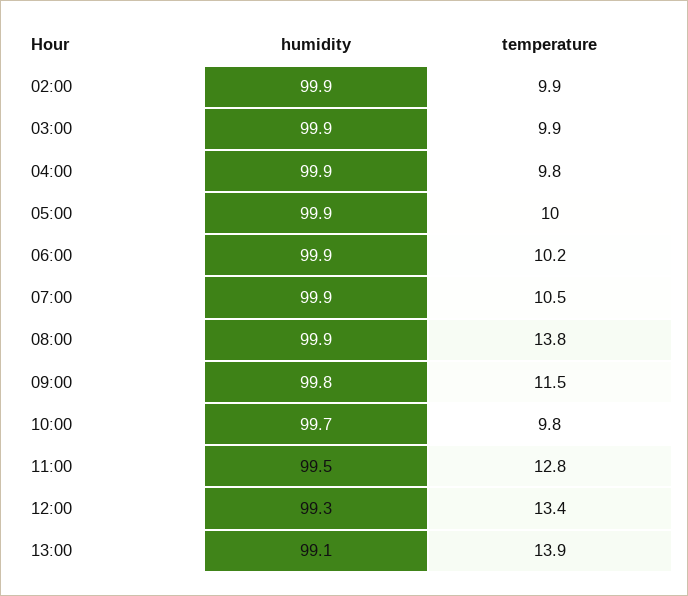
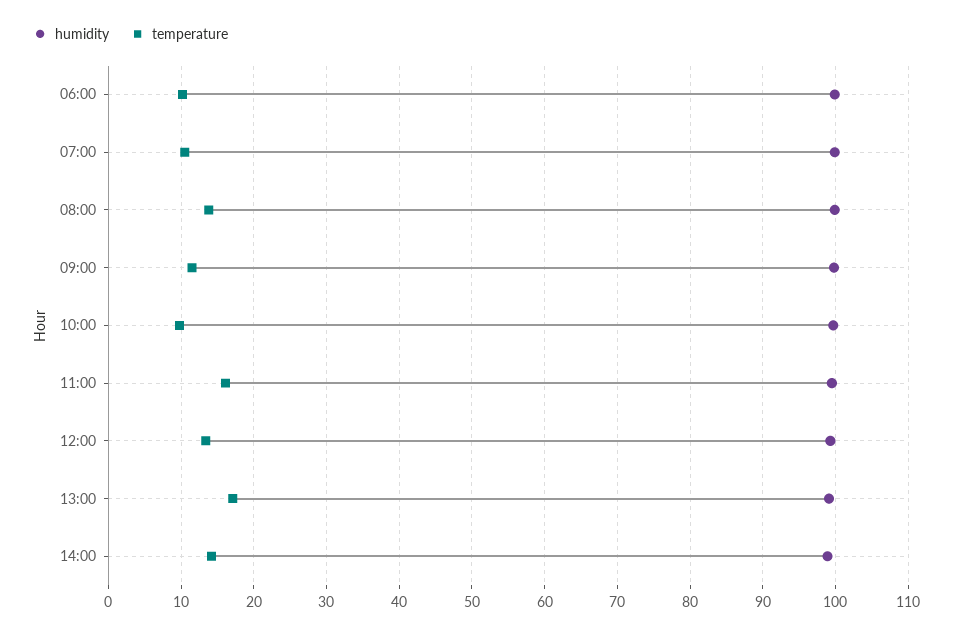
humidity, 02:00: 99.9 -> none
temperature, 02:00: 9.9 -> none
humidity, 03:00: 99.9 -> none
temperature, 03:00: 9.9 -> none
humidity, 04:00: 99.9 -> none
temperature, 04:00: 9.8 -> none
humidity, 05:00: 99.9 -> none
temperature, 05:00: 10 -> none
temperature, 11:00: 12.8 -> 16
temperature, 13:00: 13.9 -> 17
humidity, 14:00: none -> 99
temperature, 14:00: none -> 14

